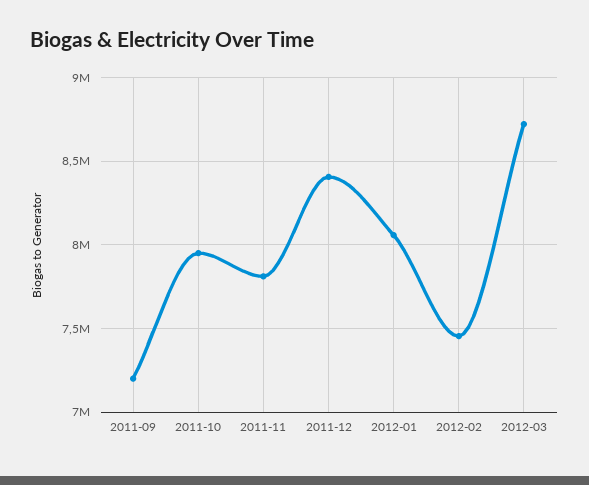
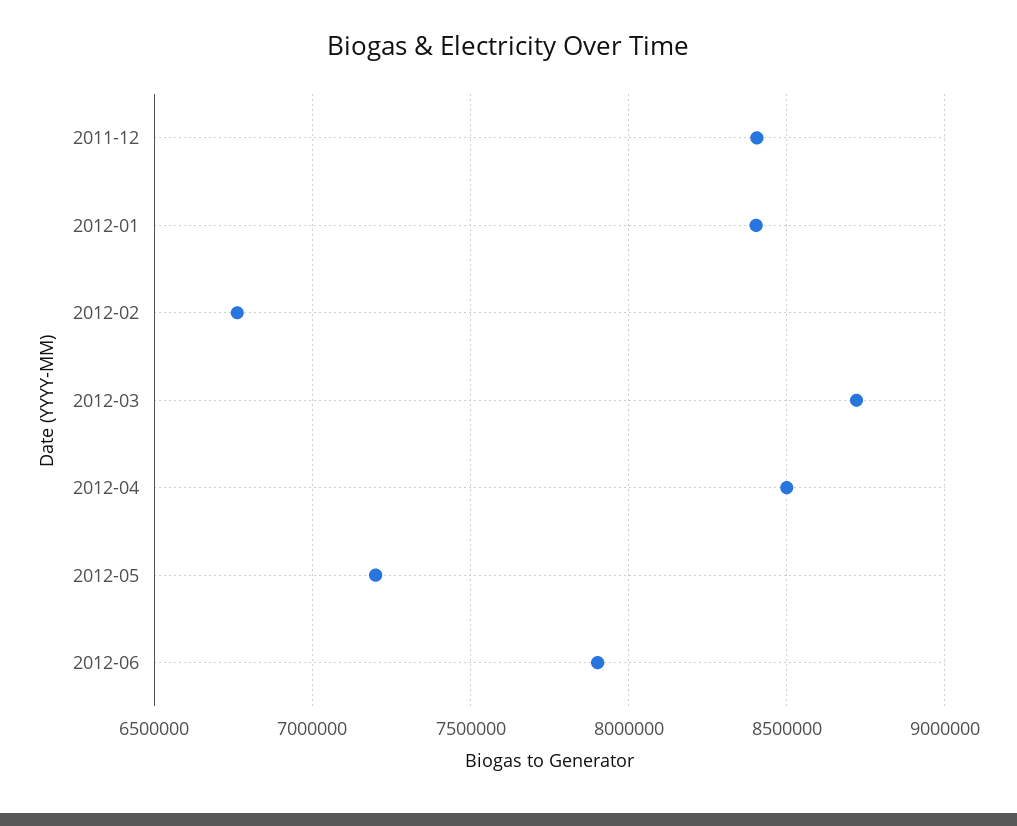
2011-09: 7200000 -> none
2011-10: 7950000 -> none
2011-11: 7800000 -> none
2012-01: 8050000 -> 8400000
2012-02: 7450000 -> 6750000
2012-04: none -> 8500000
2012-05: none -> 7200000
2012-06: none -> 7900000

